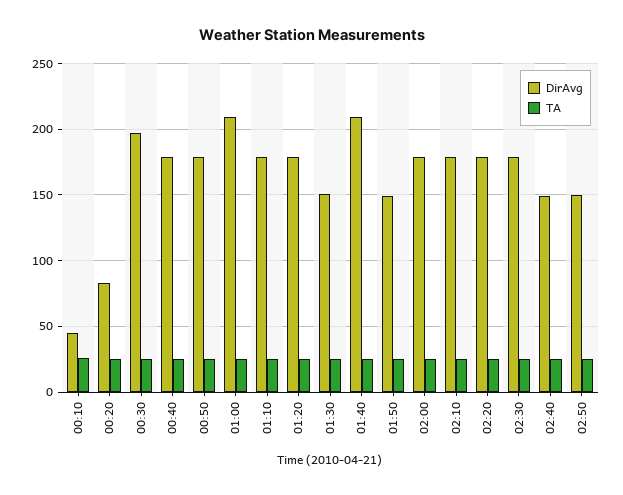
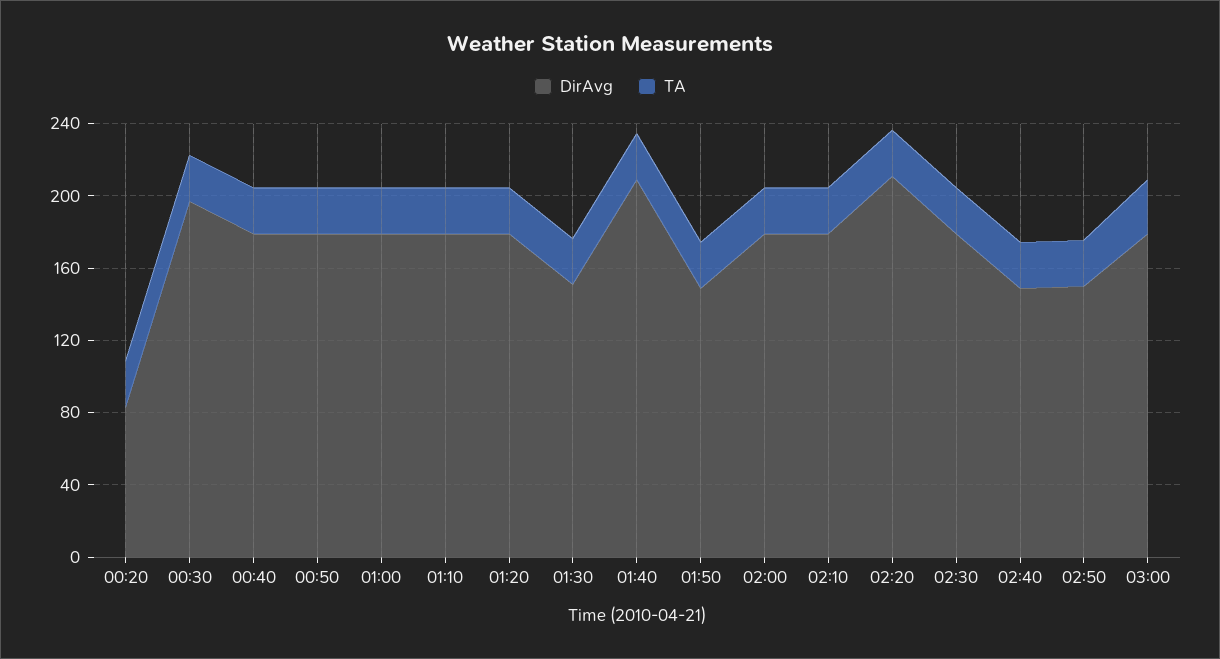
DirAvg, 00:10: 45 -> none
TA, 00:10: 25 -> none
DirAvg, 01:00: 210 -> 180
DirAvg, 02:20: 180 -> 210
DirAvg, 03:00: none -> 180
TA, 03:00: none -> 30

